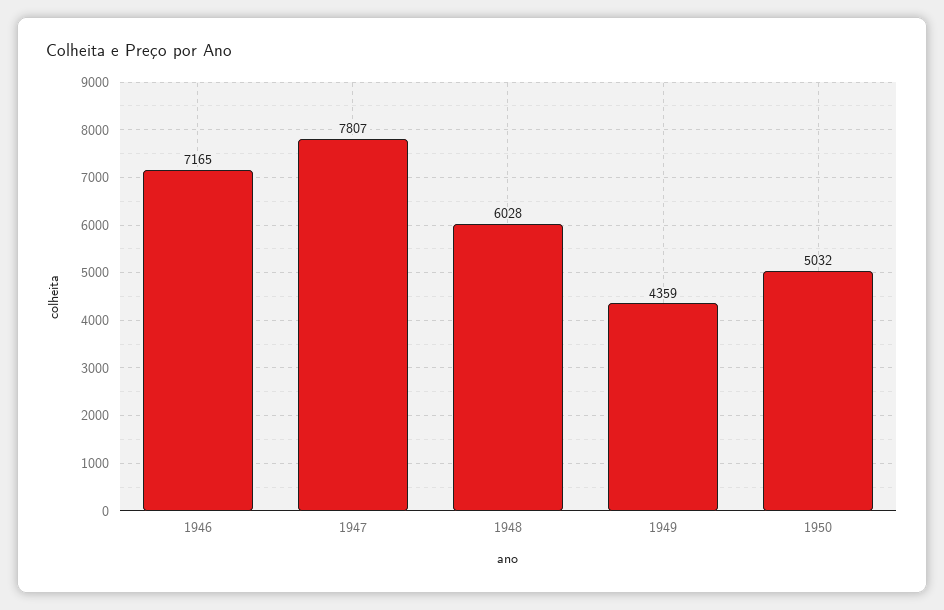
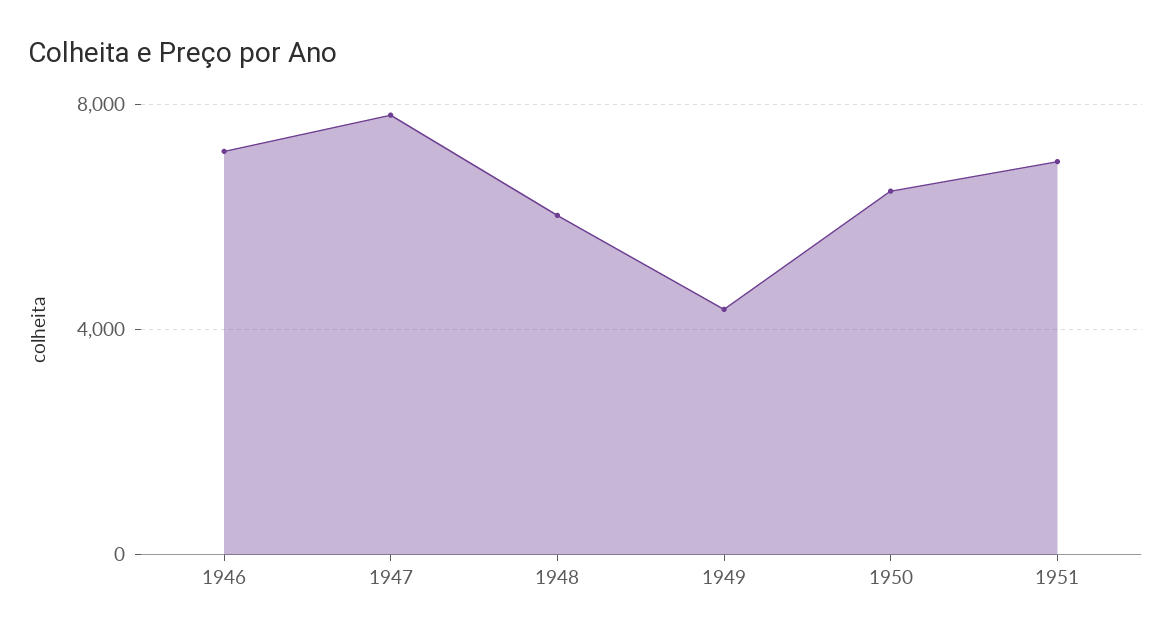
1950: 5032 -> 6500
1951: none -> 7000

